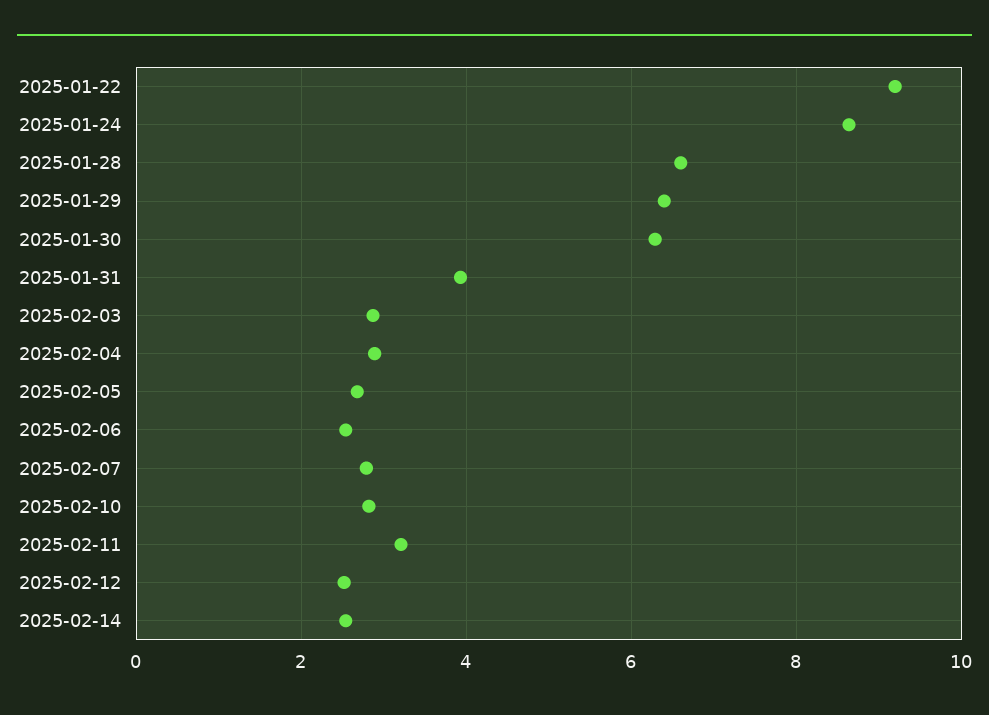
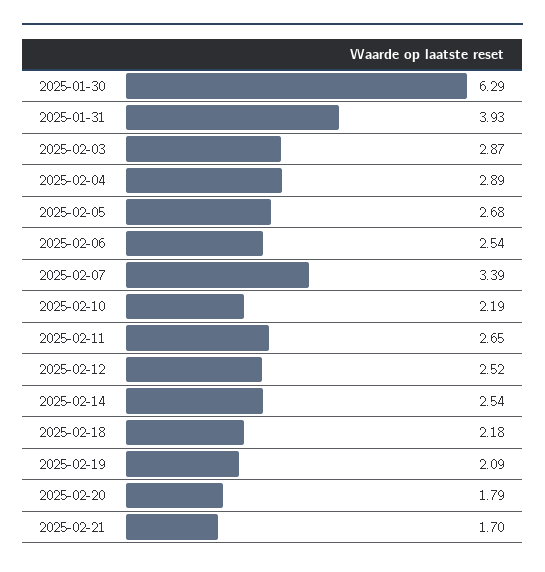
2025-01-22: 9.2 -> none
2025-01-24: 8.6 -> none
2025-01-28: 6.6 -> none
2025-01-29: 6.4 -> none
2025-02-07: 2.8 -> 3.39
2025-02-10: 2.8 -> 2.19
2025-02-11: 3.2 -> 2.65
2025-02-18: none -> 2.18
2025-02-19: none -> 2.09
2025-02-20: none -> 1.79
2025-02-21: none -> 1.7

